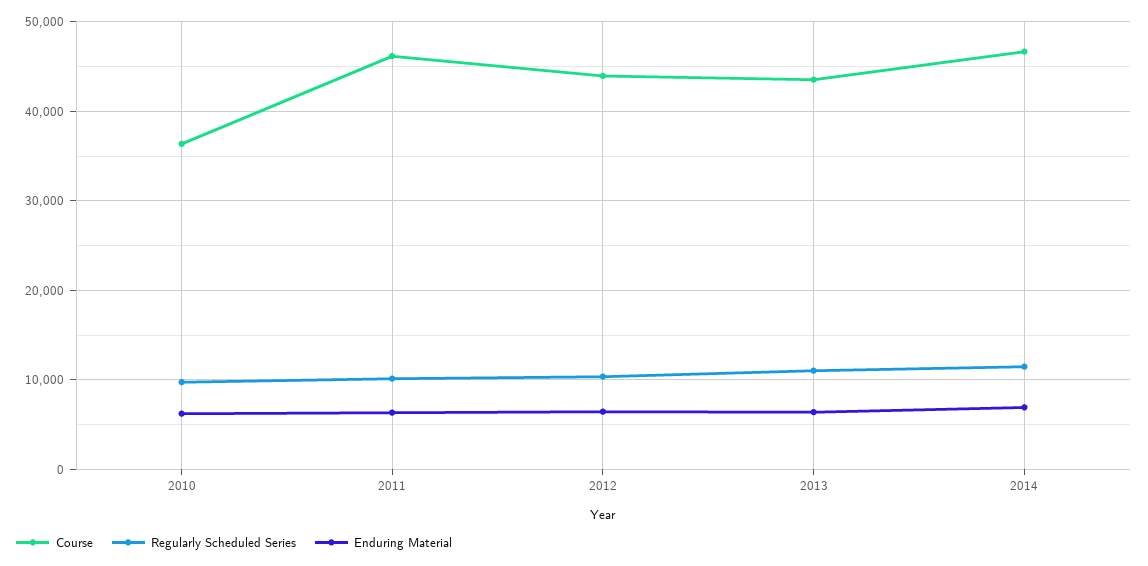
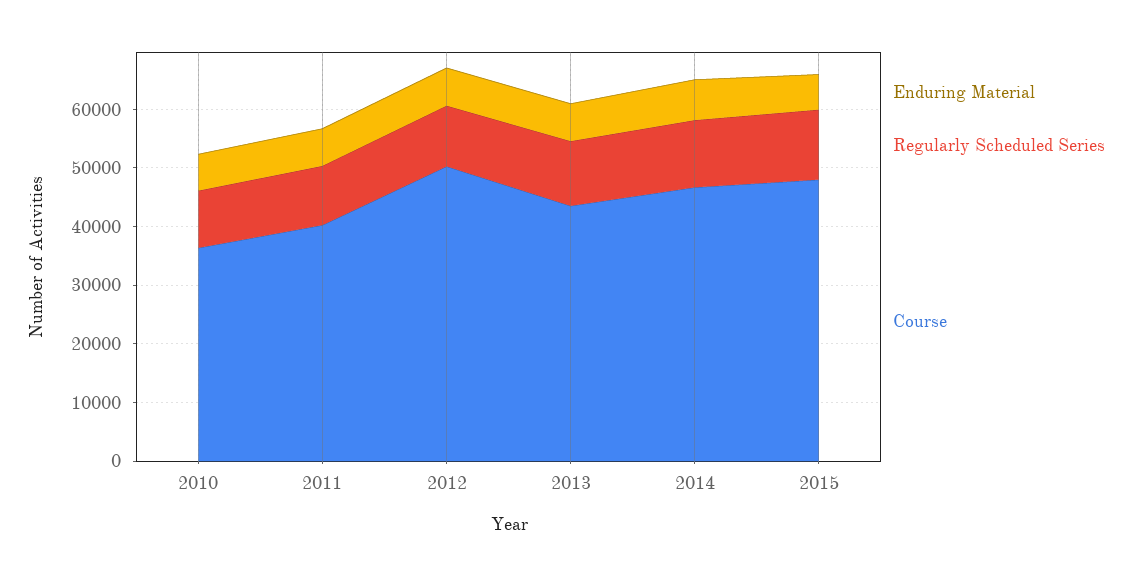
Course, 2011: 46000 -> 40000
Course, 2012: 44000 -> 50000
Enduring Material, 2015: none -> 6000
Regularly Scheduled Series, 2015: none -> 12000
Course, 2015: none -> 48000

